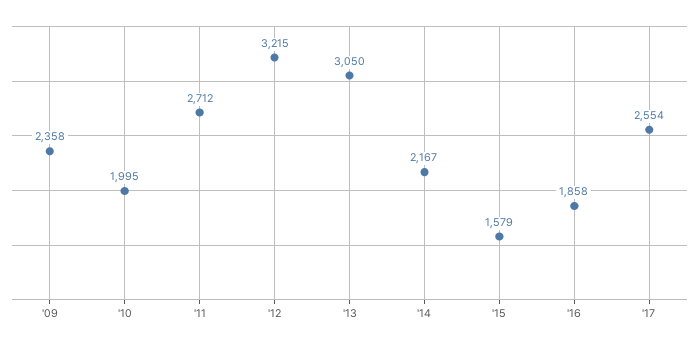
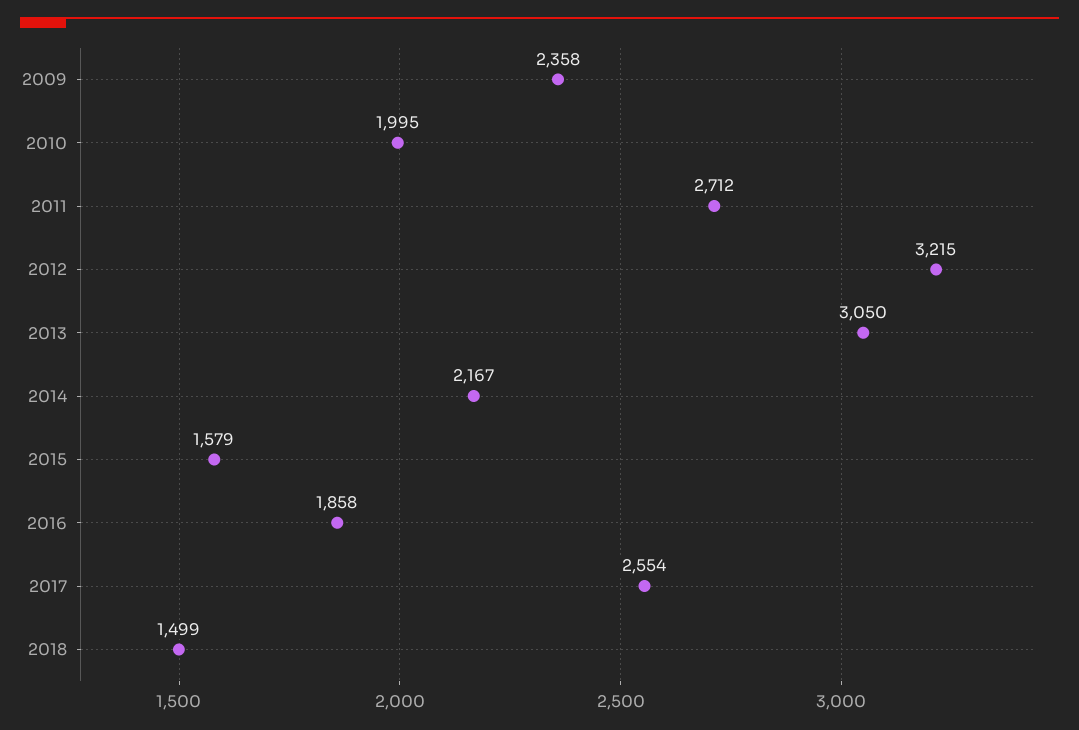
2018: none -> 1499

